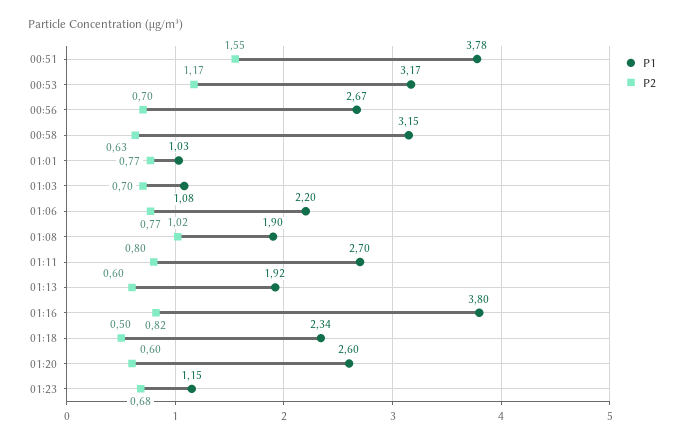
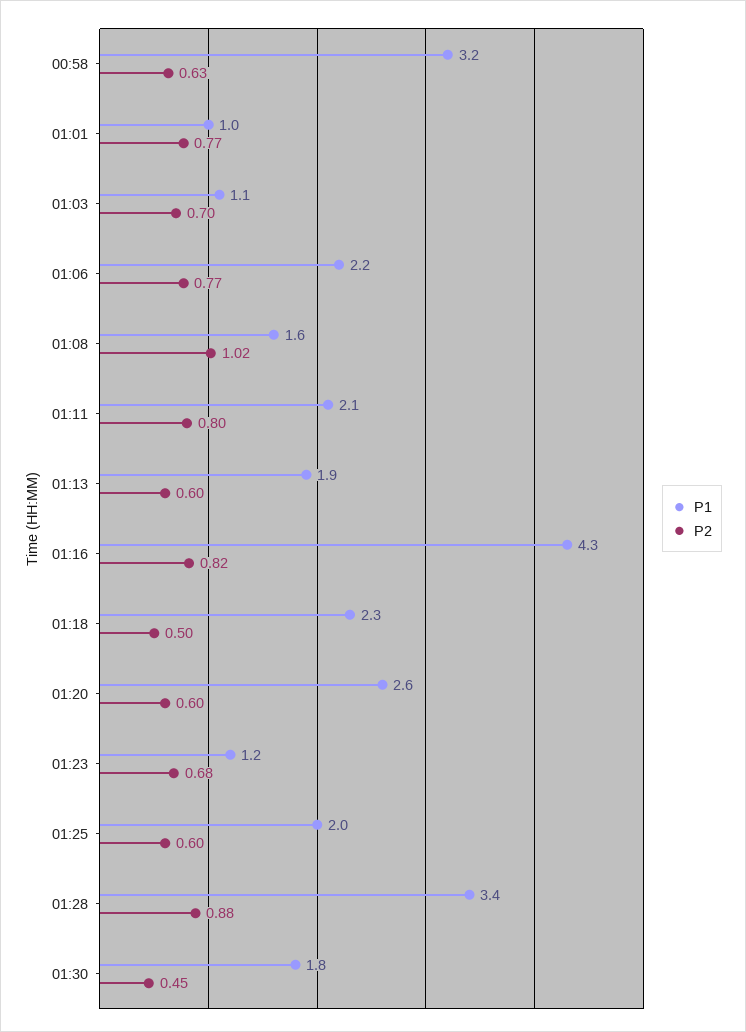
P1, 00:51: 3.78 -> none
P2, 00:51: 1.55 -> none
P1, 00:53: 3.17 -> none
P2, 00:53: 1.17 -> none
P1, 00:56: 2.67 -> none
P2, 00:56: 0.7 -> none
P1, 01:08: 1.9 -> 1.6
P1, 01:11: 2.7 -> 2.1
P1, 01:16: 3.8 -> 4.3
P1, 01:25: none -> 2
P2, 01:25: none -> 0.6
P1, 01:28: none -> 3.4
P2, 01:28: none -> 0.88
P1, 01:30: none -> 1.8
P2, 01:30: none -> 0.45

